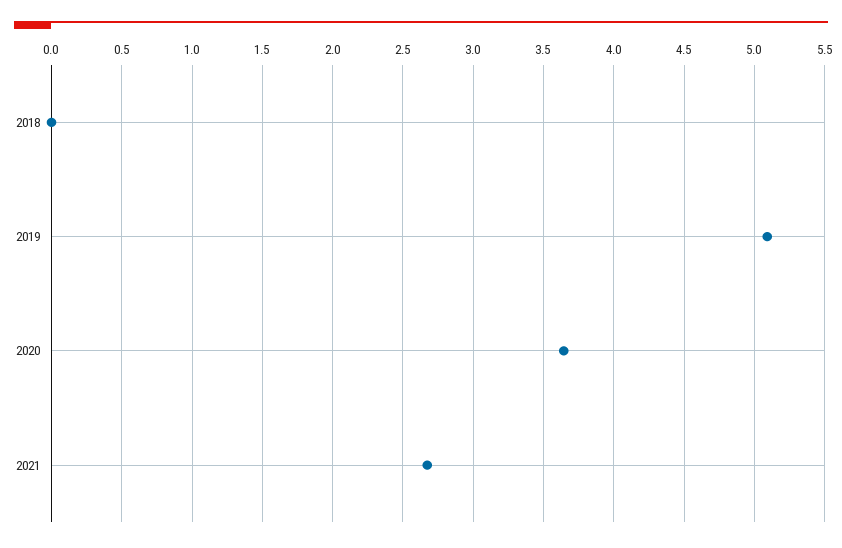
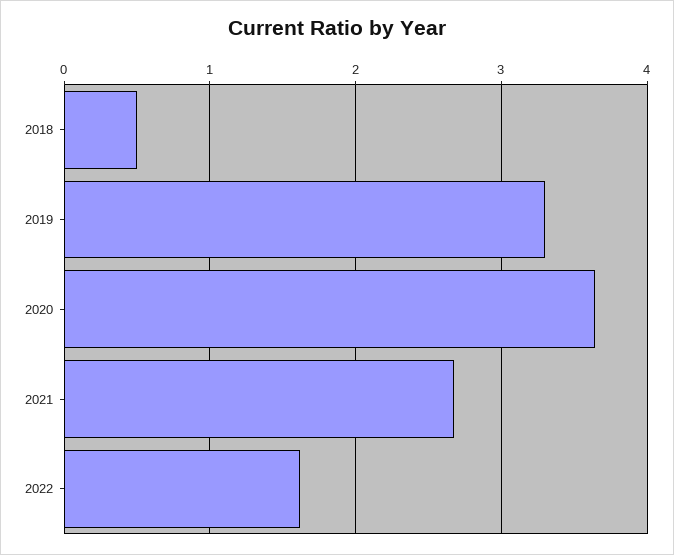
2018: 0 -> 0.5
2019: 5.1 -> 3.3
2022: none -> 1.6

